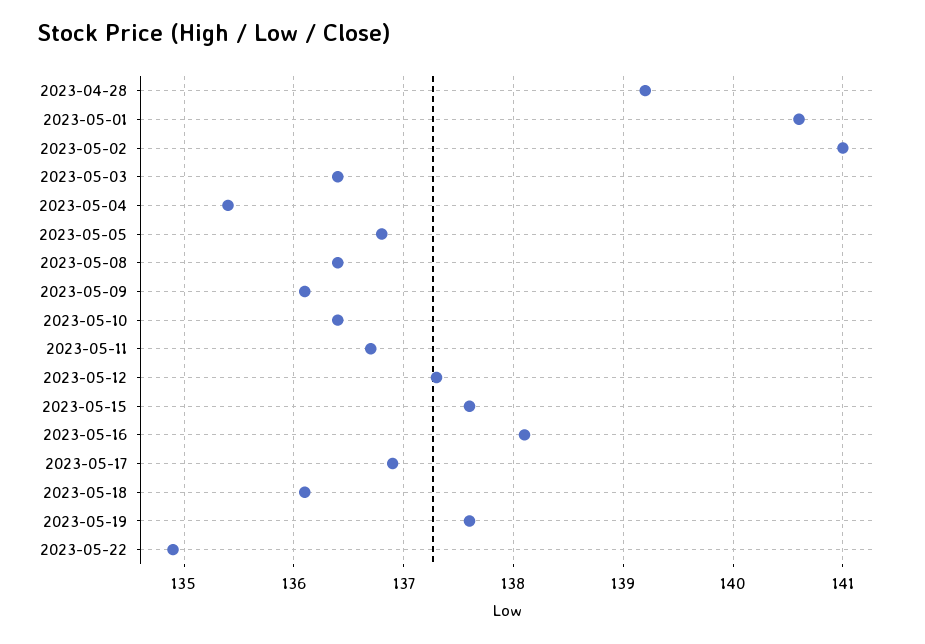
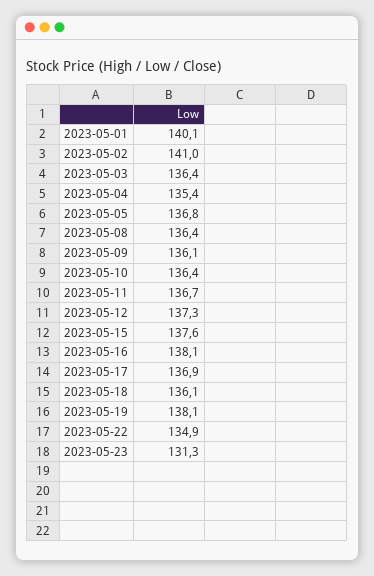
2023-04-28: 139.2 -> none
2023-05-01: 140.6 -> 140.1
2023-05-19: 137.6 -> 138.1
2023-05-23: none -> 131.3

